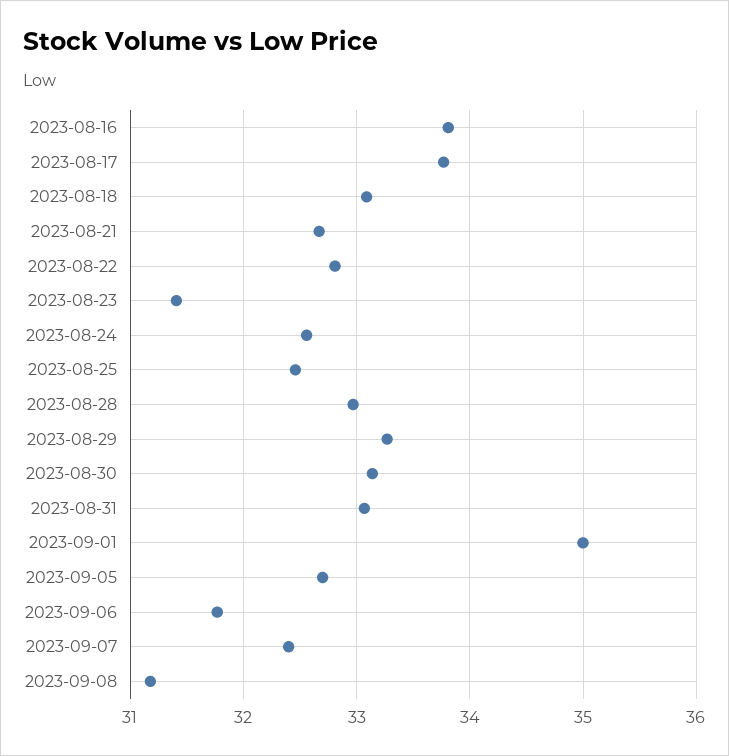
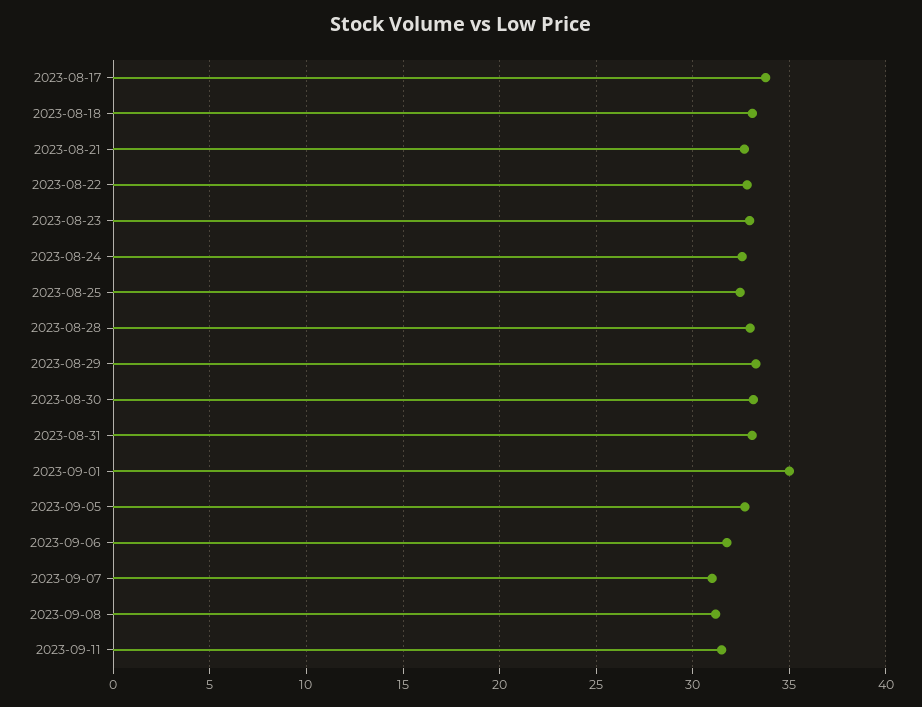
2023-08-16: 33.8 -> none
2023-08-23: 31.4 -> 33
2023-09-07: 32.4 -> 31
2023-09-11: none -> 31.5

